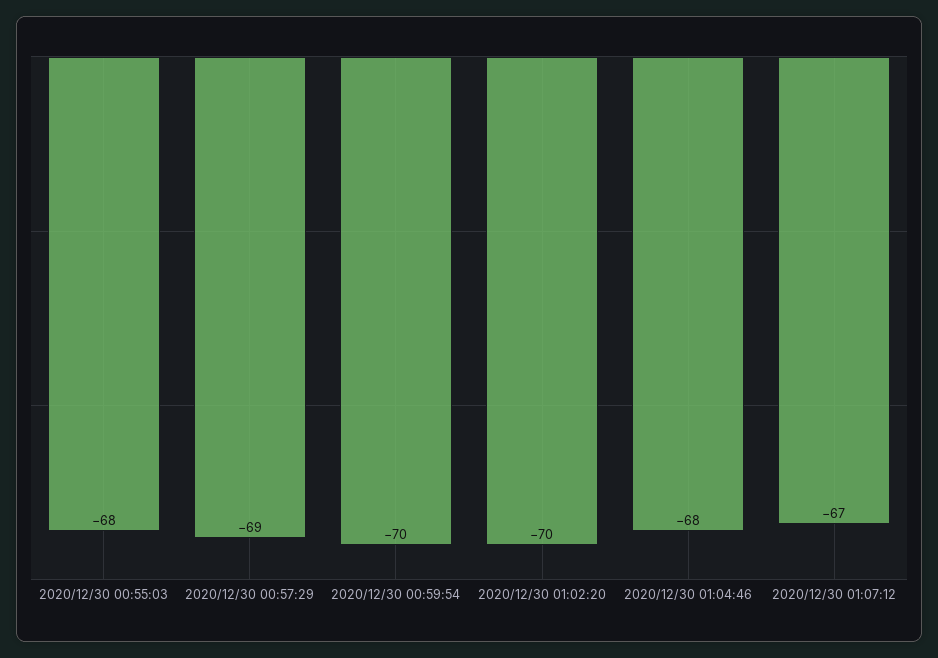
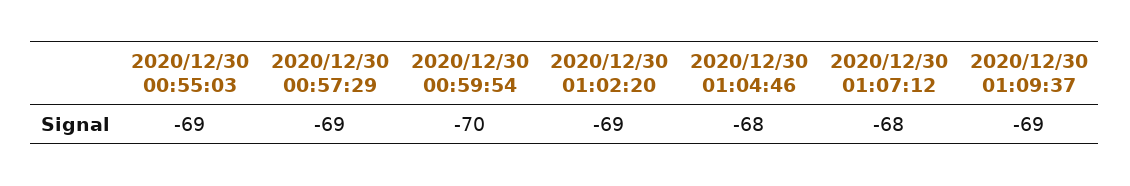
2020/12/30 00:55:03: -68 -> -69
2020/12/30 01:02:20: -70 -> -69
2020/12/30 01:07:12: -67 -> -68
2020/12/30 01:09:37: none -> -69

